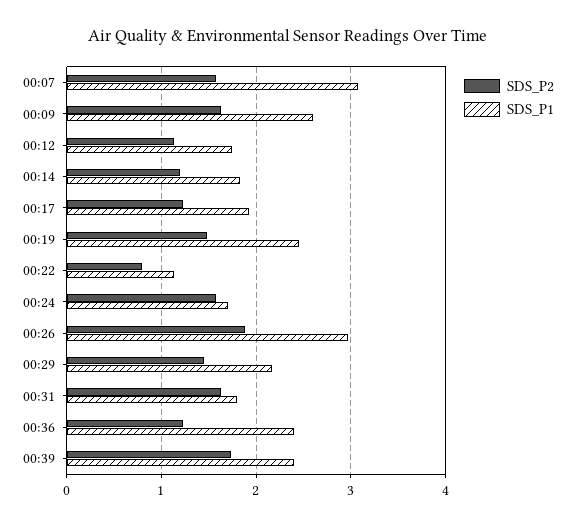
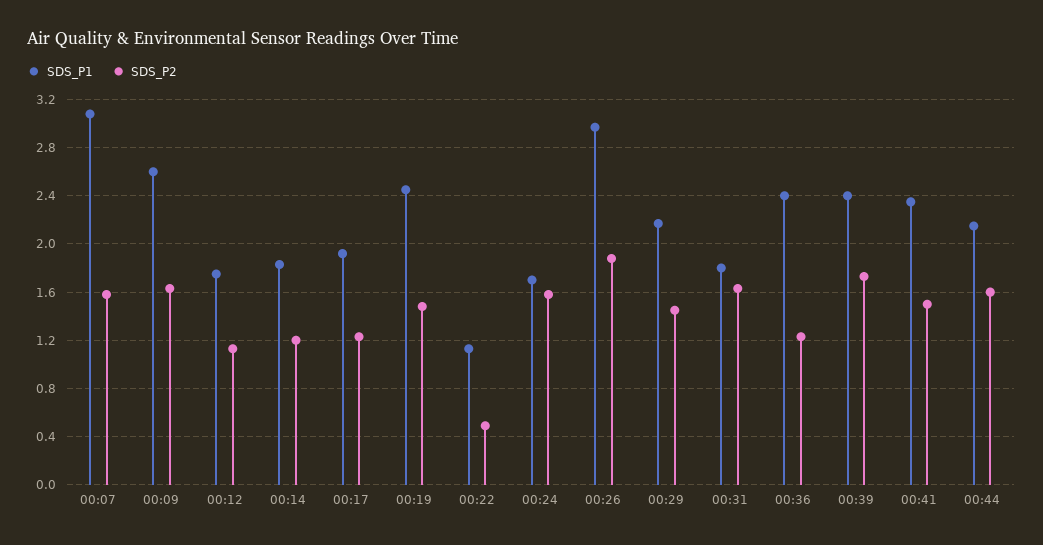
SDS_P2, 00:22: 0.8 -> 0.5
SDS_P1, 00:41: none -> 2.35
SDS_P2, 00:41: none -> 1.5
SDS_P1, 00:44: none -> 2.15
SDS_P2, 00:44: none -> 1.6

